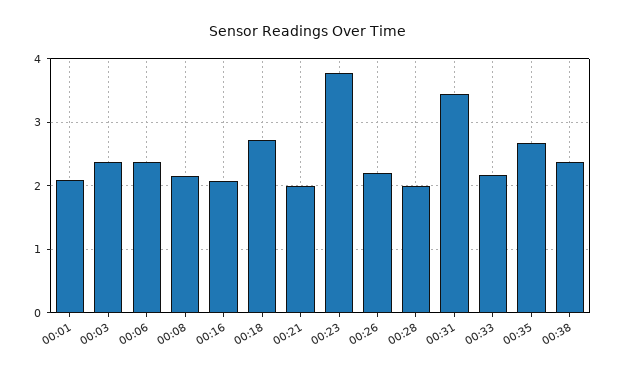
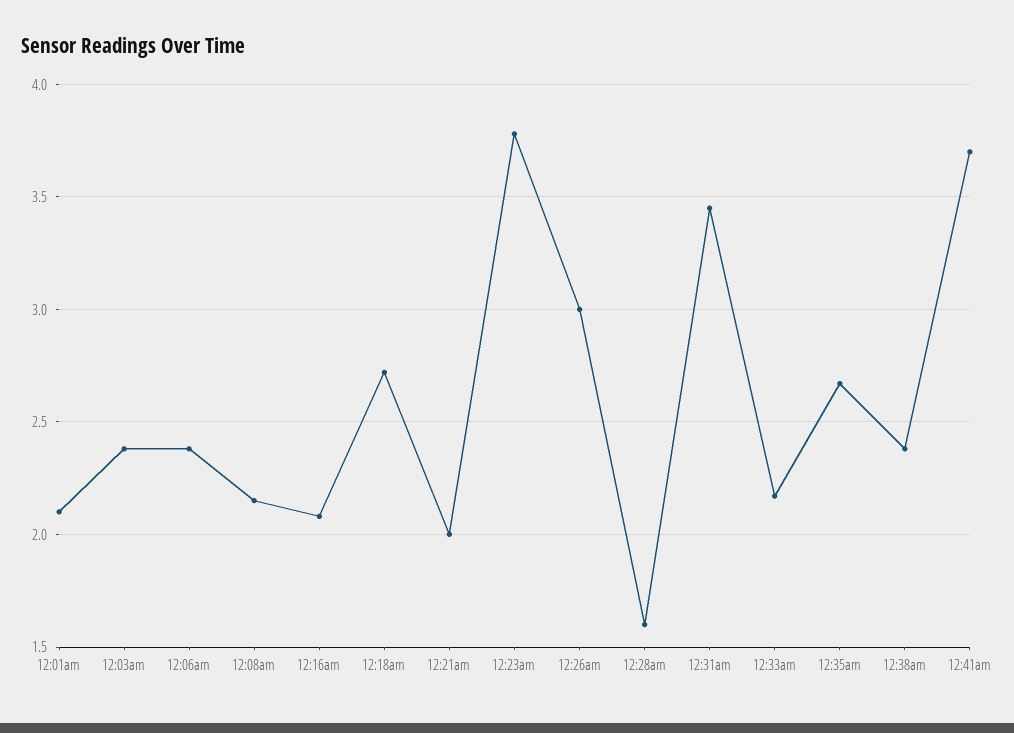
00:26: 2.2 -> 3
00:28: 2 -> 1.6
12:41am: none -> 3.7

